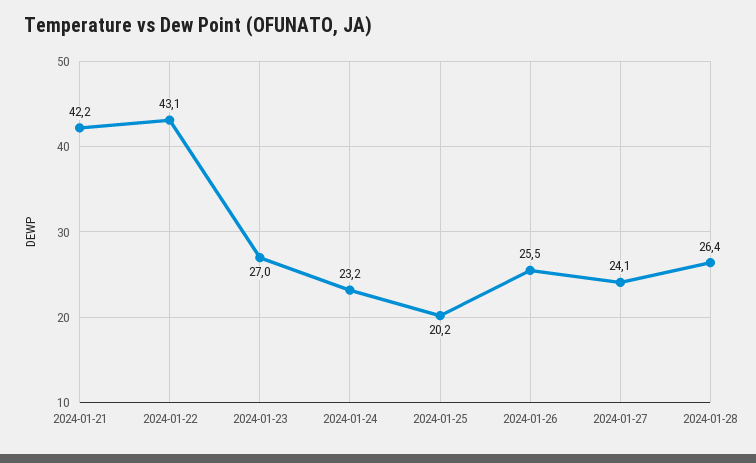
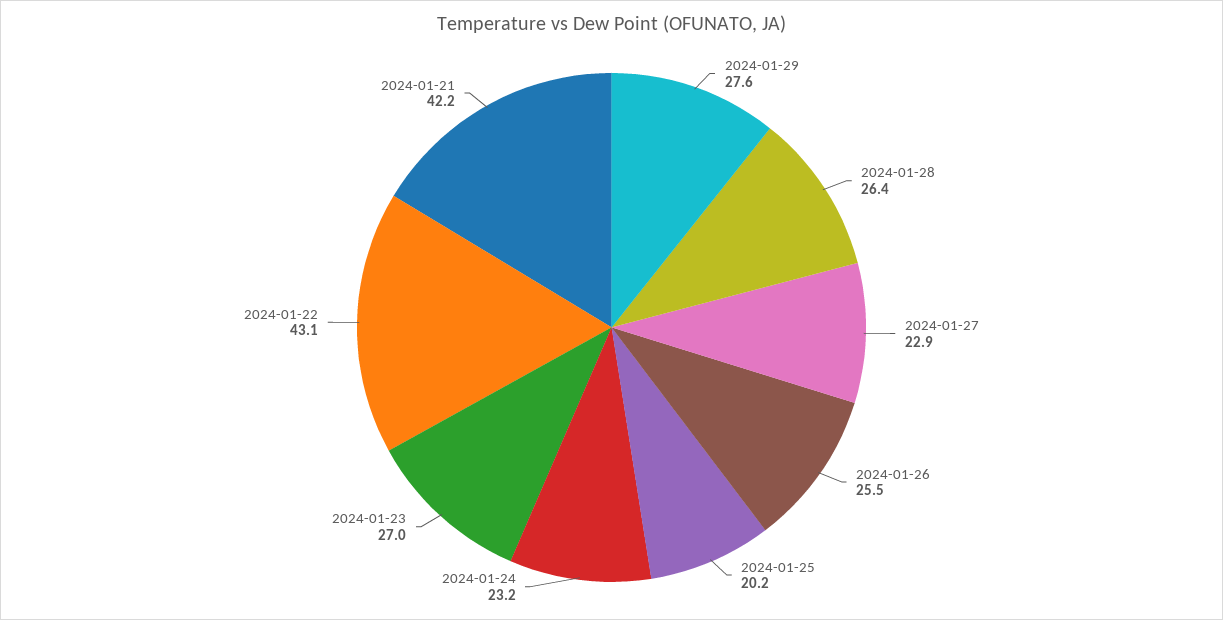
2024-01-27: 24.1 -> 22.9
2024-01-29: none -> 27.6

